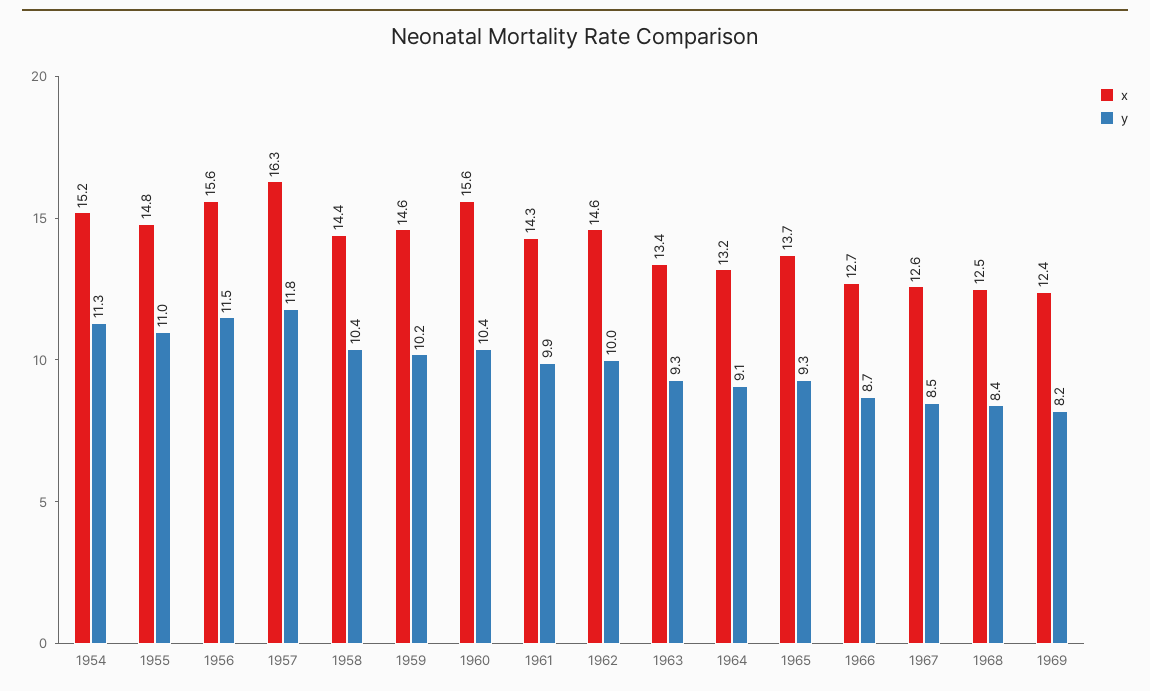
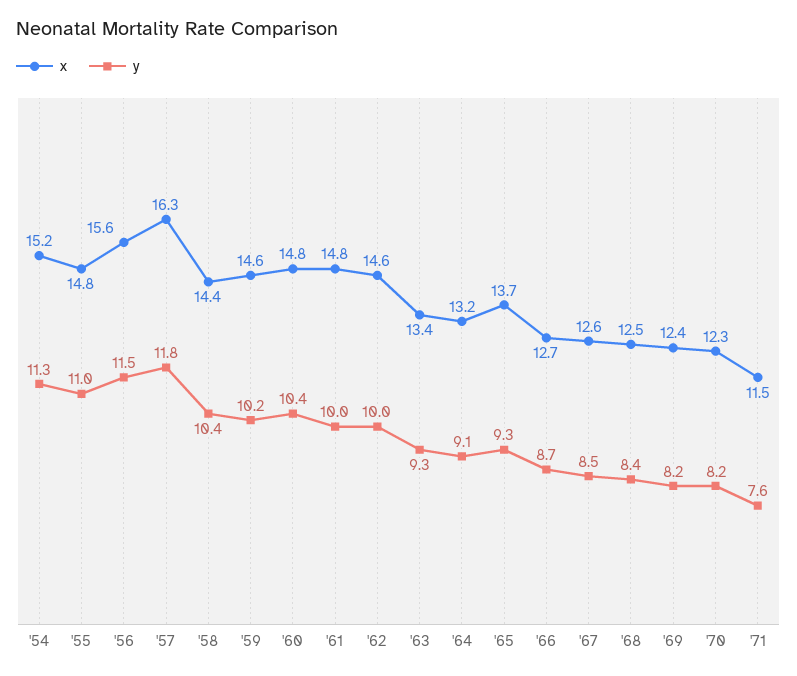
x, 1960: 15.6 -> 14.8
x, 1961: 14.3 -> 14.8
y, 1961: 9.9 -> 10
x, '70: none -> 12.3
y, '70: none -> 8.2
x, '71: none -> 11.5
y, '71: none -> 7.6

